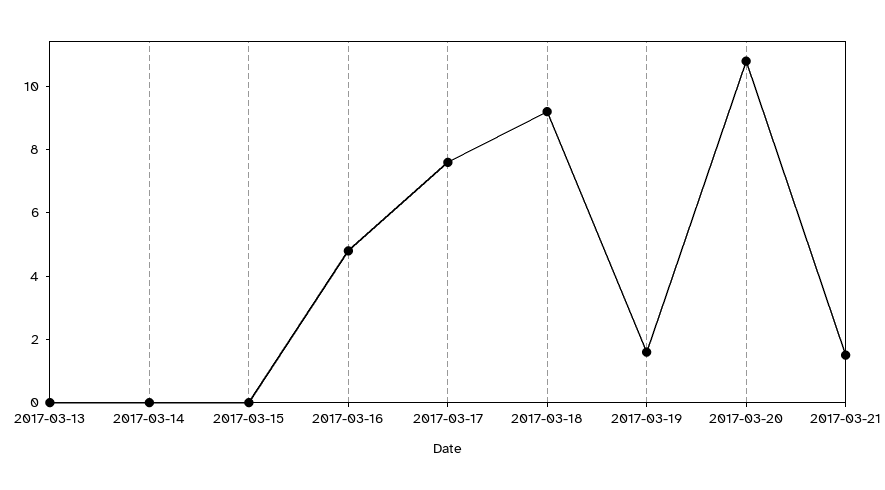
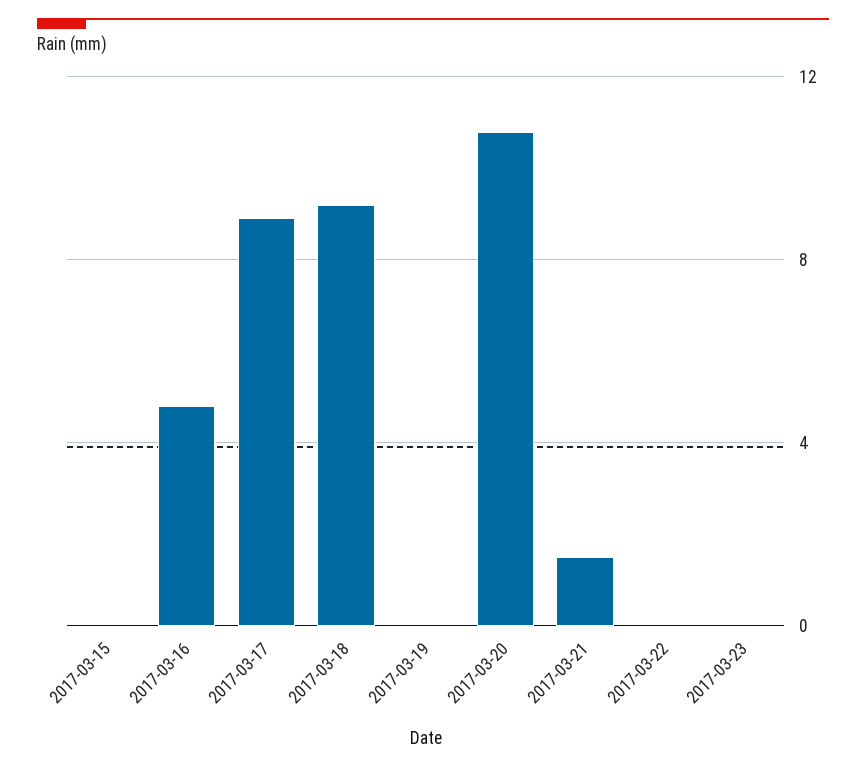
2017-03-13: 0 -> none
2017-03-14: 0 -> none
2017-03-17: 7.5 -> 9
2017-03-19: 1.5 -> 0
2017-03-22: none -> 0
2017-03-23: none -> 0

